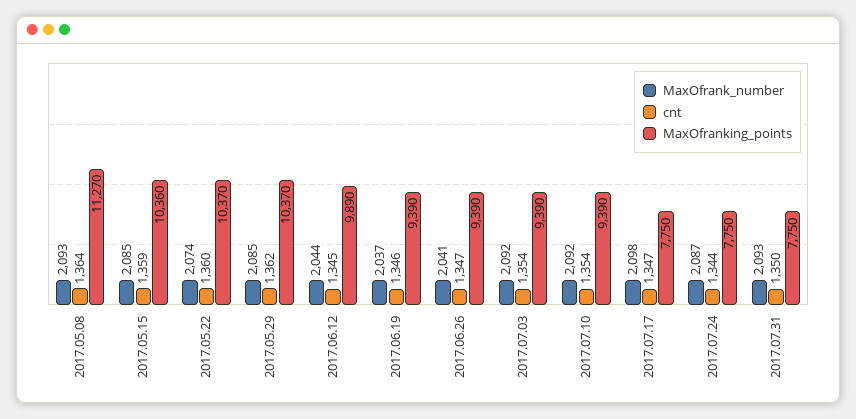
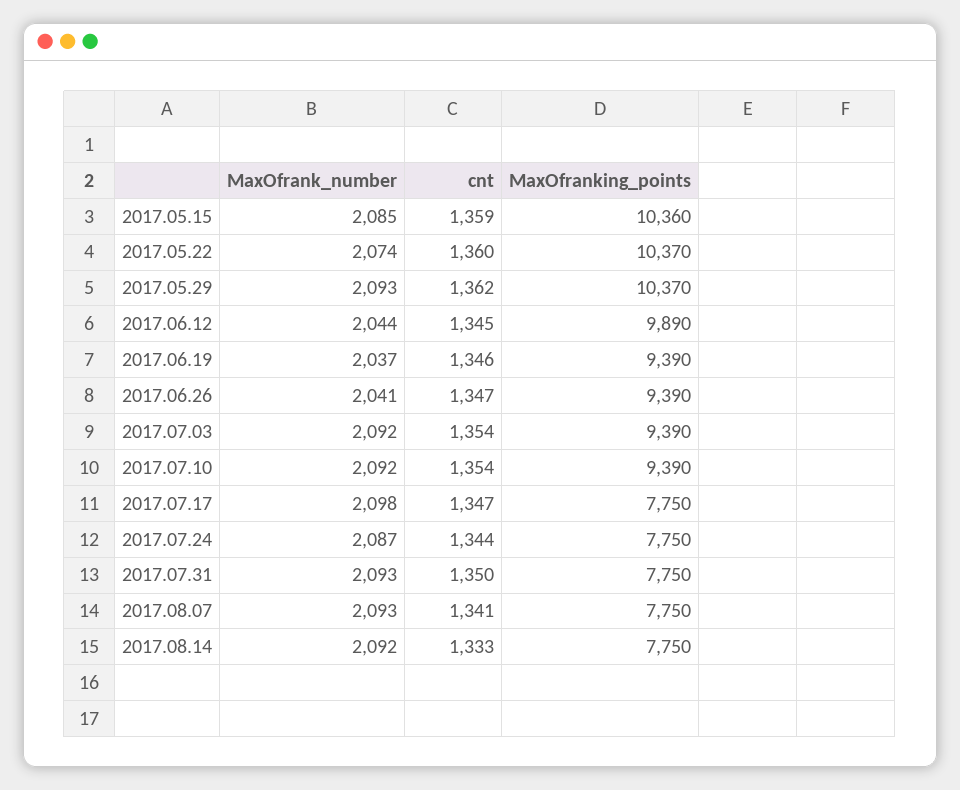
MaxOfrank_number, 2017.05.08: 2093 -> none
cnt, 2017.05.08: 1364 -> none
MaxOfranking_points, 2017.05.08: 11270 -> none
MaxOfrank_number, 2017.05.29: 2085 -> 2093
MaxOfrank_number, 2017.08.07: none -> 2093
cnt, 2017.08.07: none -> 1341
MaxOfranking_points, 2017.08.07: none -> 7750
MaxOfrank_number, 2017.08.14: none -> 2092
cnt, 2017.08.14: none -> 1333
MaxOfranking_points, 2017.08.14: none -> 7750

